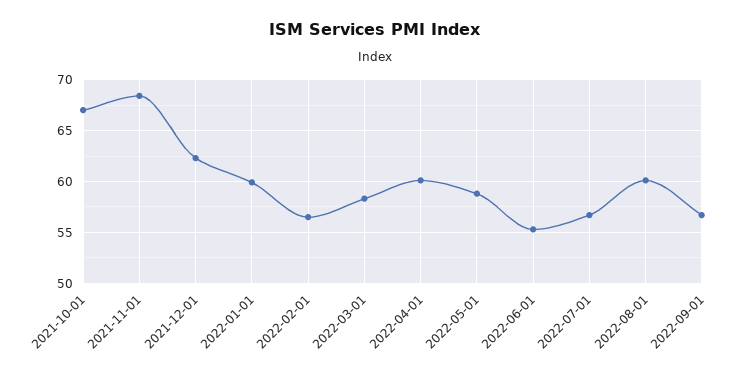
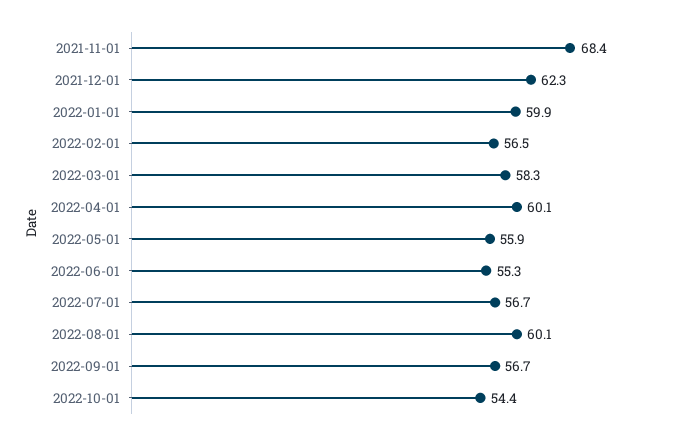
2021-10-01: 67 -> none
2022-05-01: 59 -> 55.9
2022-10-01: none -> 54.4

